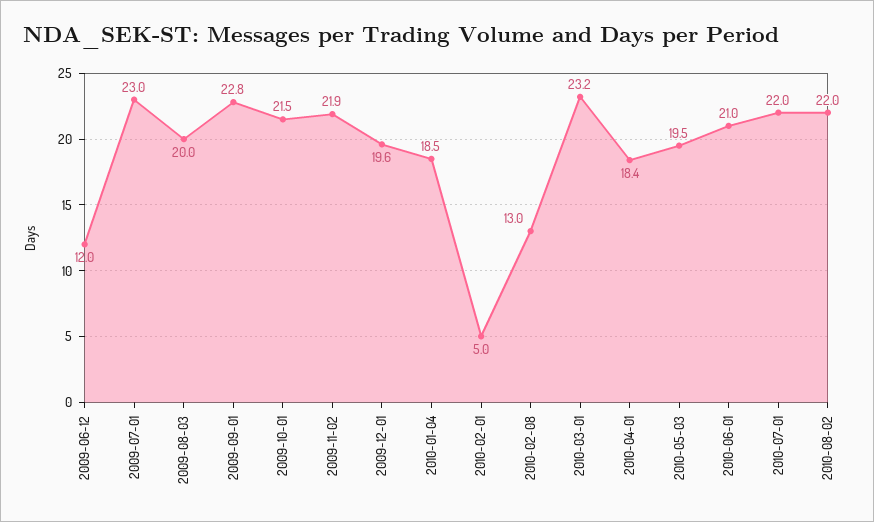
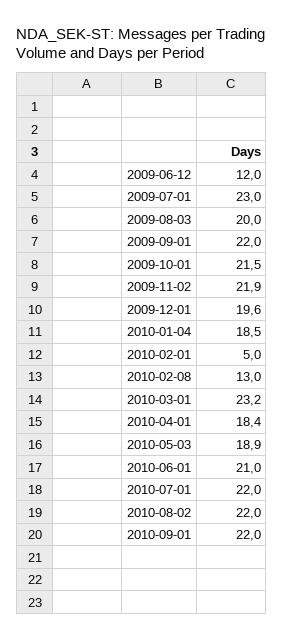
2009-09-01: 22.8 -> 22
2010-05-03: 19.5 -> 18.9
2010-09-01: none -> 22

